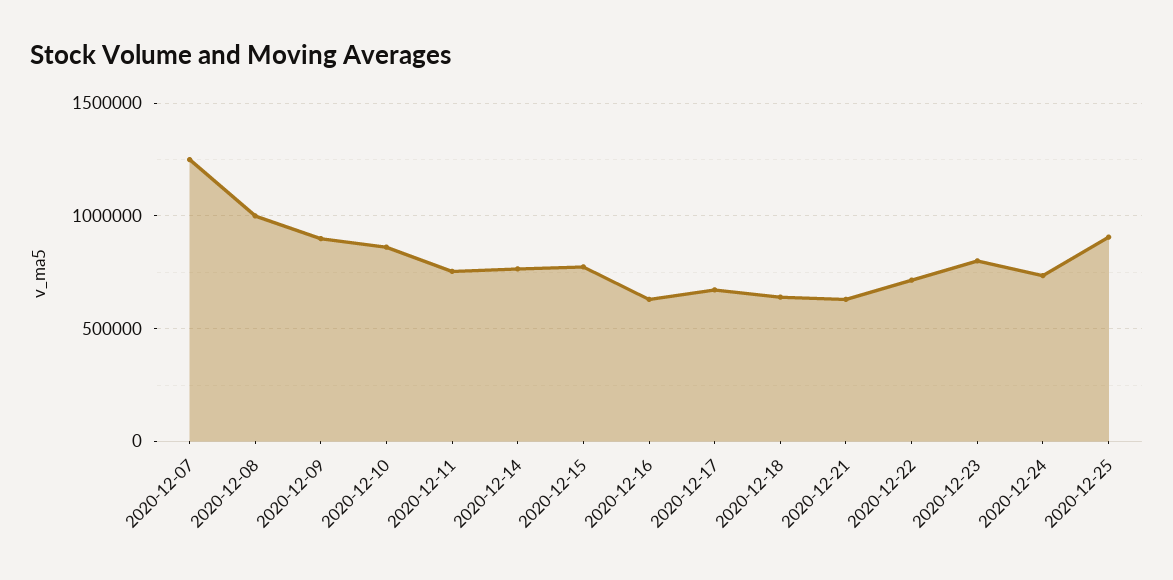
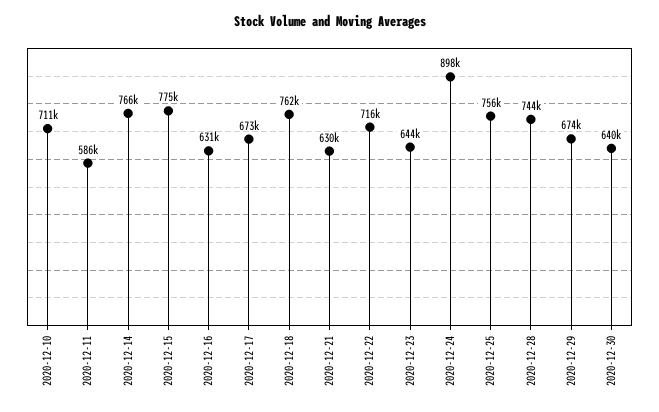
2020-12-07: 1250000 -> none
2020-12-08: 1000000 -> none
2020-12-09: 900000 -> none
2020-12-10: 850000 -> 711000
2020-12-11: 750000 -> 586000
2020-12-18: 650000 -> 762000
2020-12-23: 800000 -> 644000
2020-12-24: 750000 -> 898000
2020-12-25: 900000 -> 756000
2020-12-28: none -> 744000
2020-12-29: none -> 674000
2020-12-30: none -> 640000

